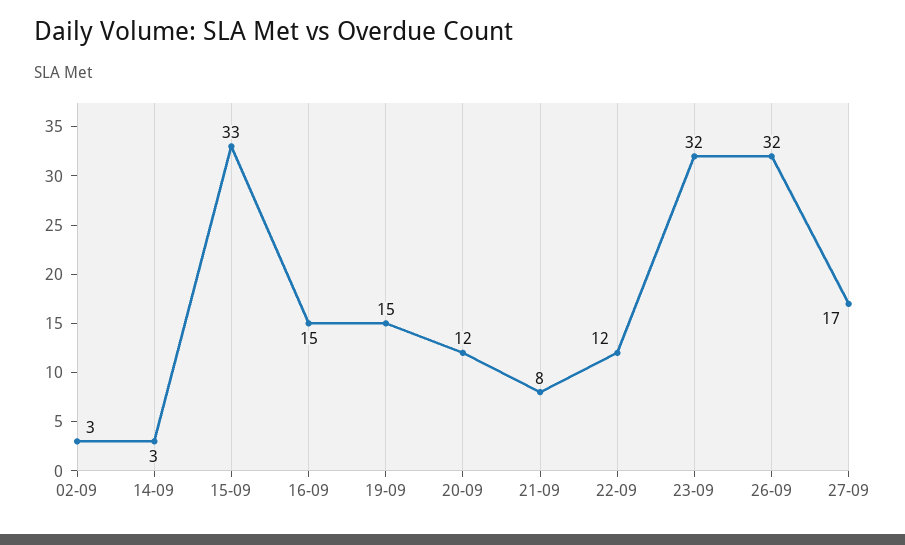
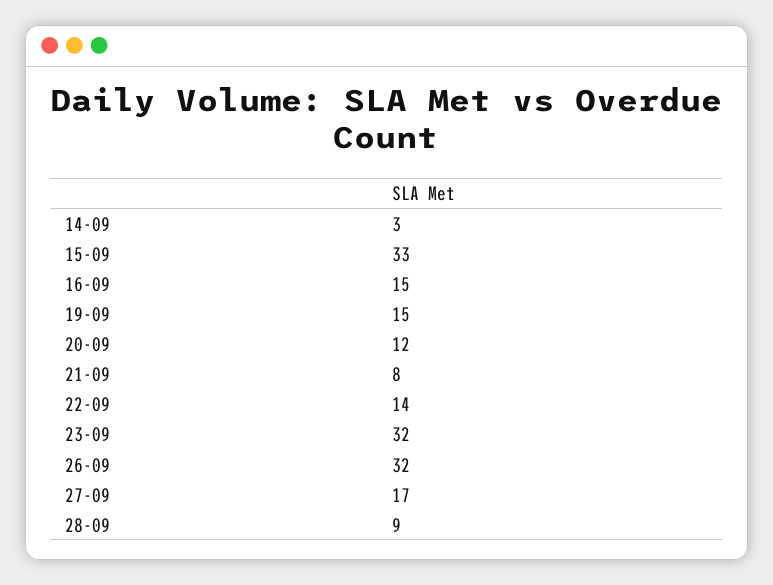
02-09: 3 -> none
22-09: 12 -> 14
28-09: none -> 9

